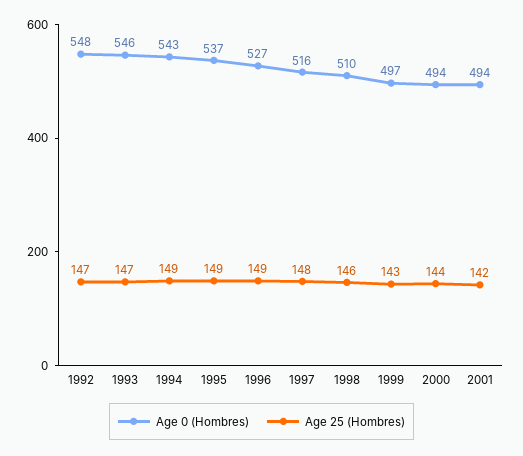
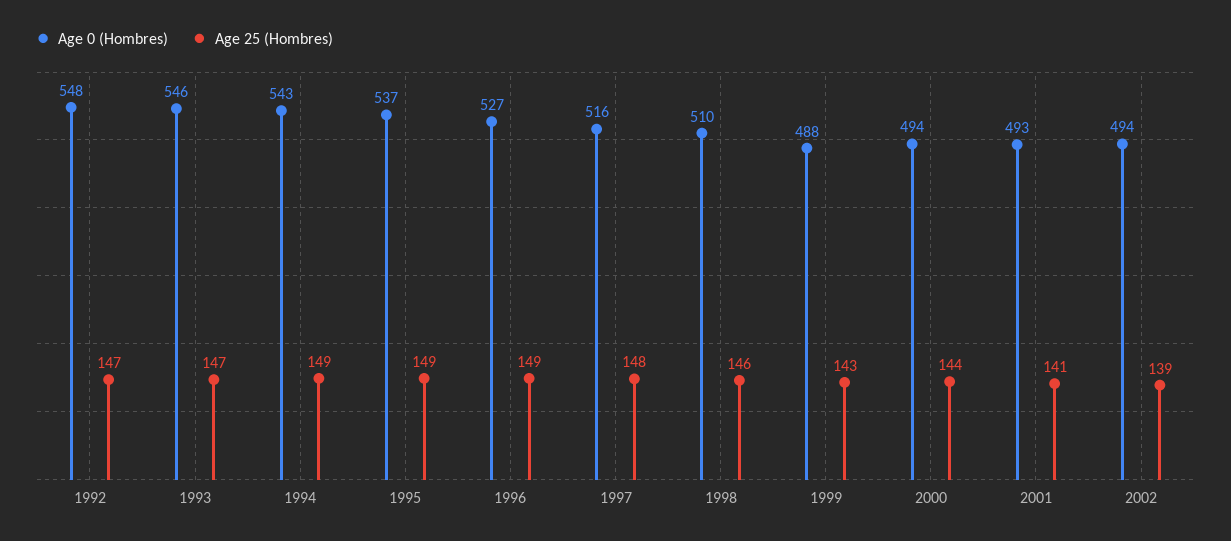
Age 0 (Hombres), 1999: 497 -> 488
Age 0 (Hombres), 2001: 494 -> 493
Age 25 (Hombres), 2001: 142 -> 141
Age 0 (Hombres), 2002: none -> 494
Age 25 (Hombres), 2002: none -> 139

